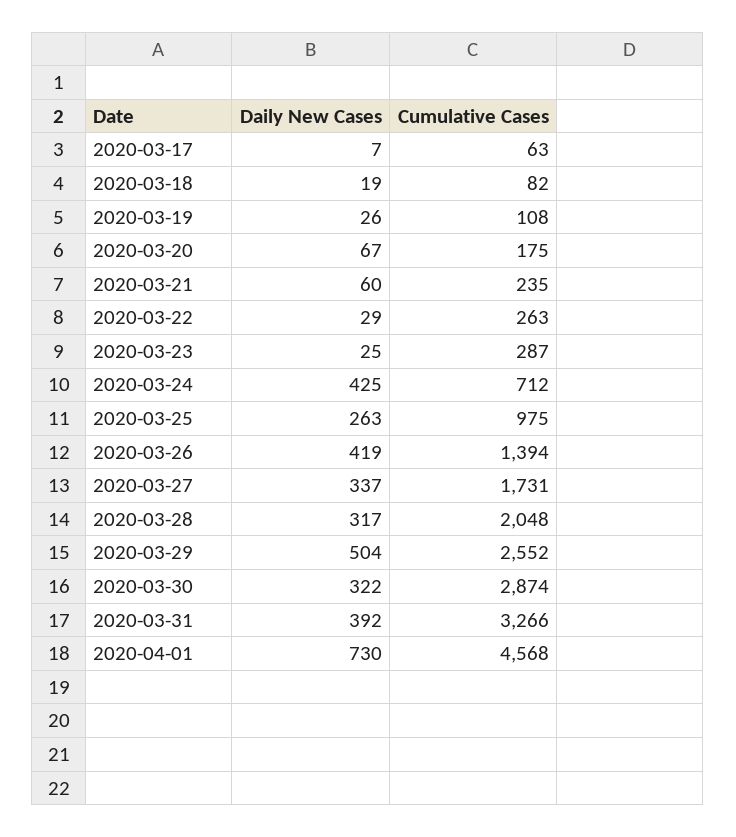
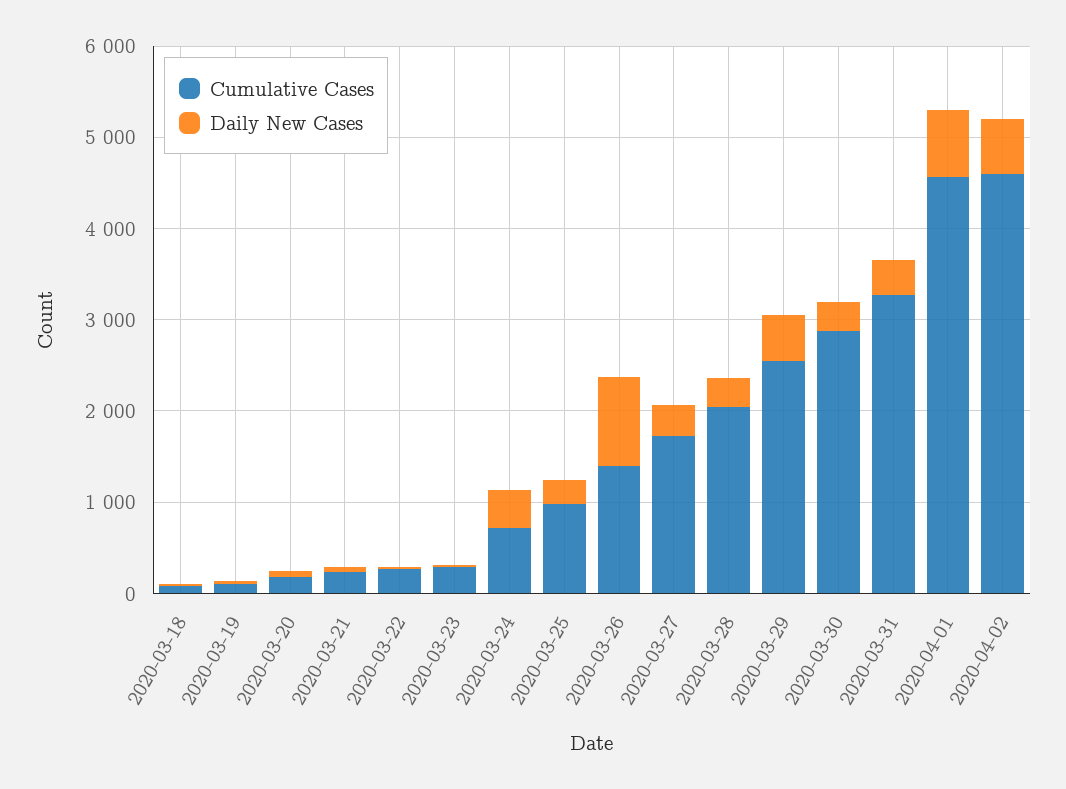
Daily New Cases, 2020-03-17: 7 -> none
Cumulative Cases, 2020-03-17: 63 -> none
Daily New Cases, 2020-03-26: 419 -> 1000
Cumulative Cases, 2020-04-02: none -> 4600
Daily New Cases, 2020-04-02: none -> 600

